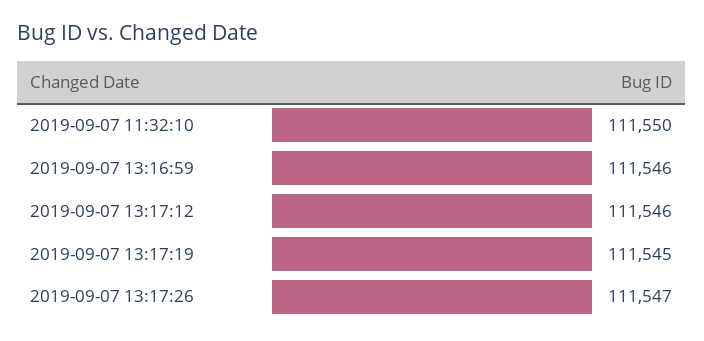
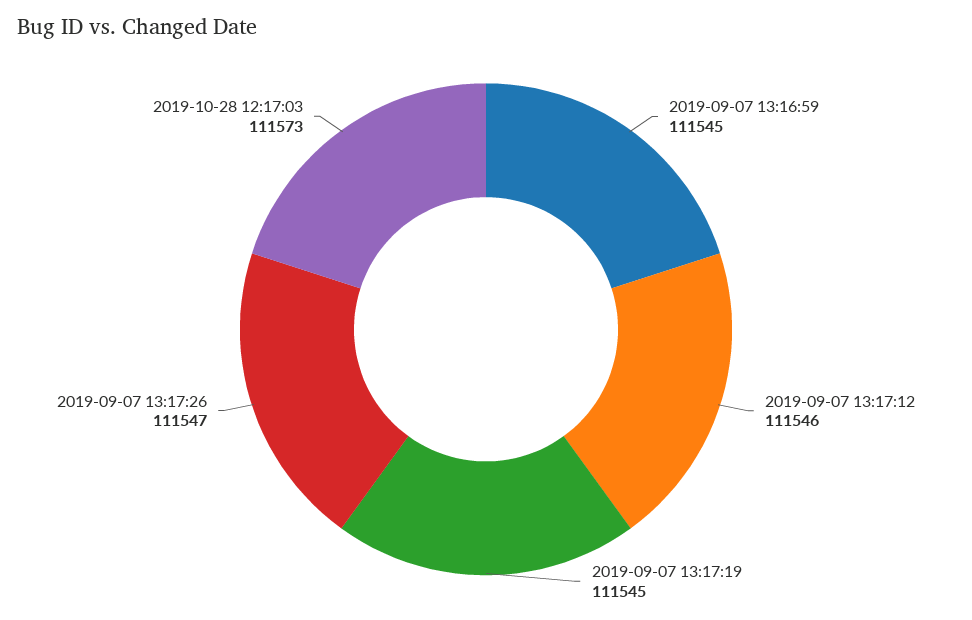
2019-09-07 11:32:10: 111550 -> none
2019-09-07 13:16:59: 111546 -> 111545
2019-10-28 12:17:03: none -> 111573

